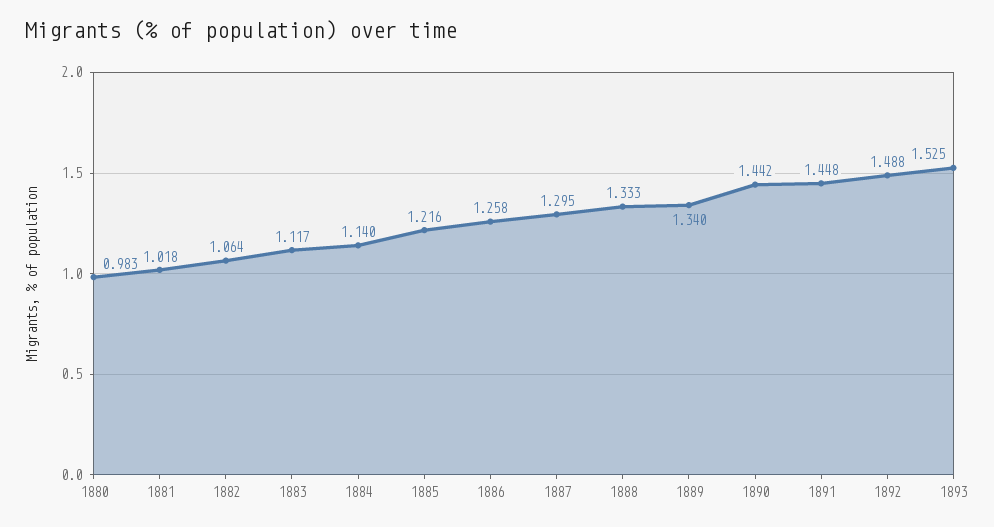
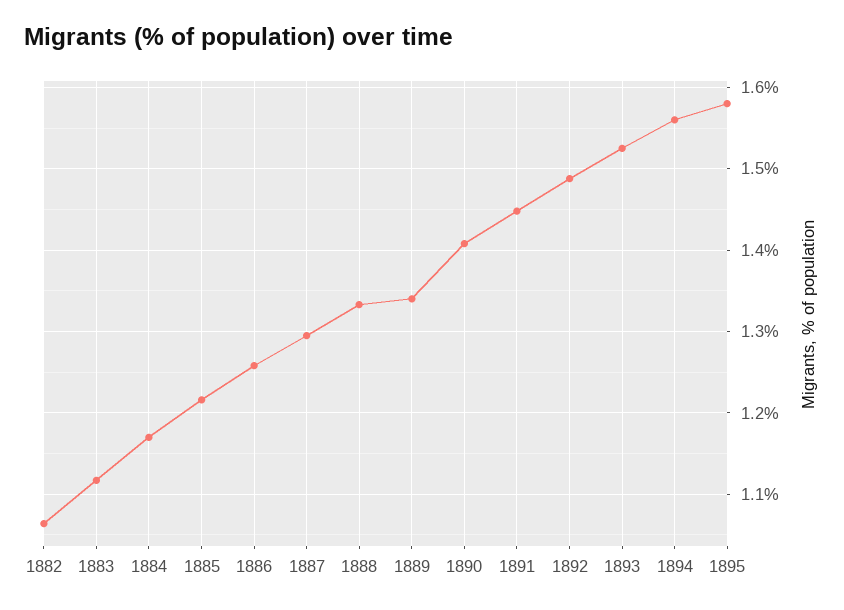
1880: 0.983 -> none
1881: 1.018 -> none
1884: 1.14 -> 1.17
1890: 1.442 -> 1.41
1894: none -> 1.56
1895: none -> 1.58

